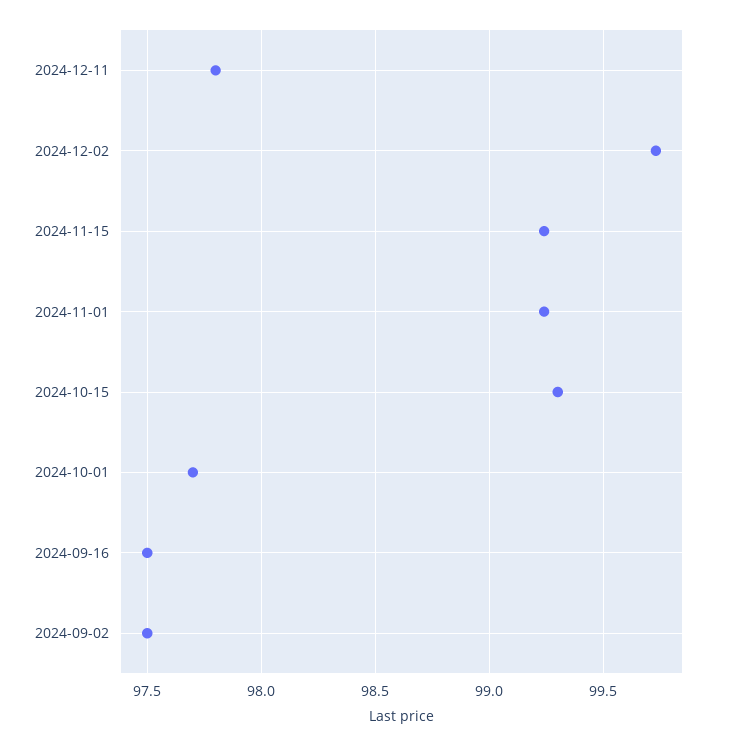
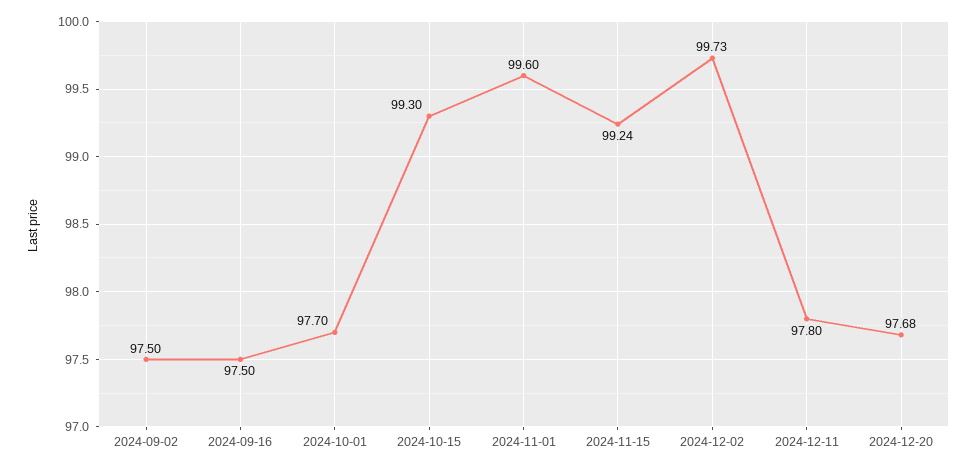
2024-11-01: 99.25 -> 99.6
2024-12-20: none -> 97.68

